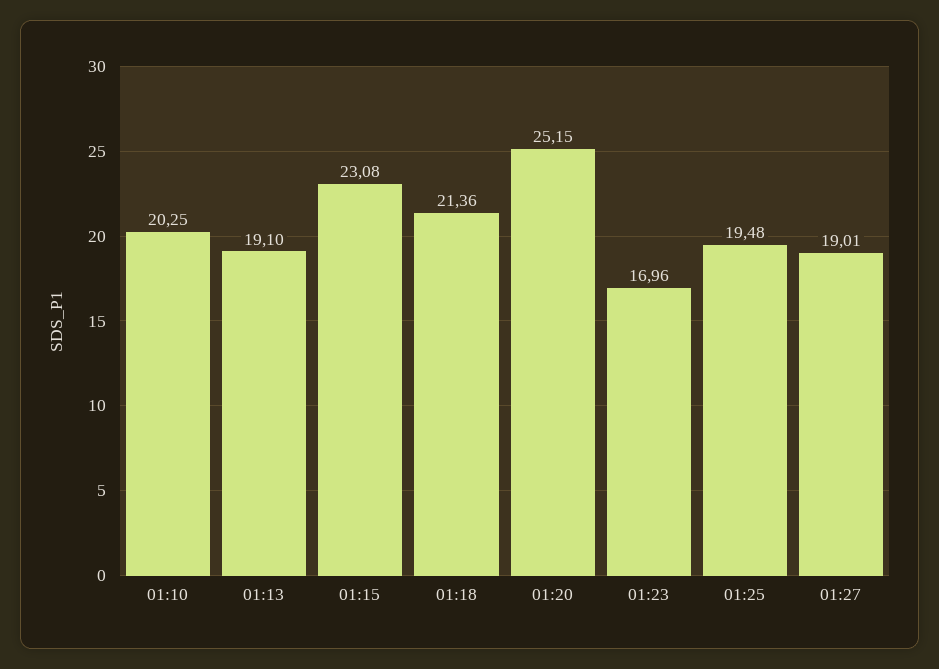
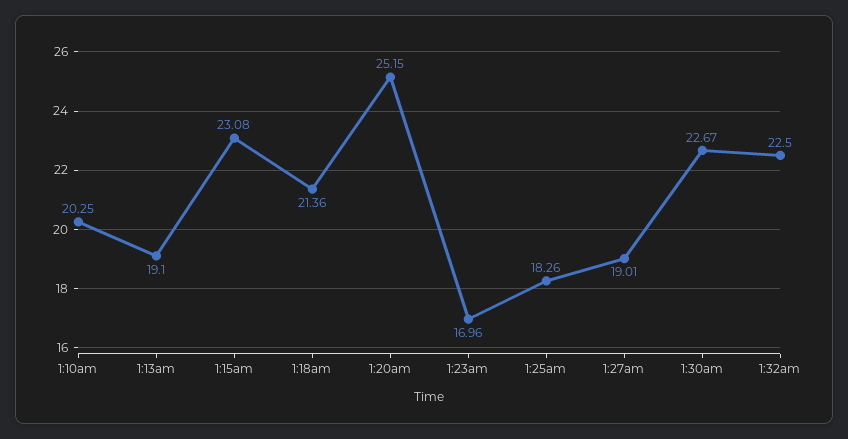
01:25: 19.48 -> 18.26
1:30am: none -> 22.67
1:32am: none -> 22.5

